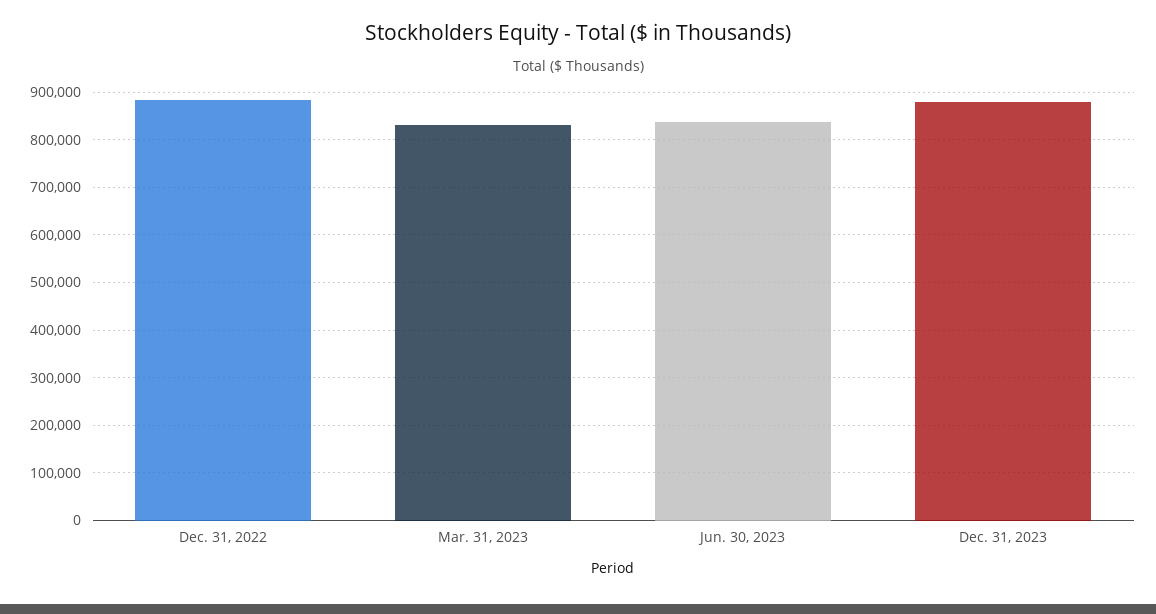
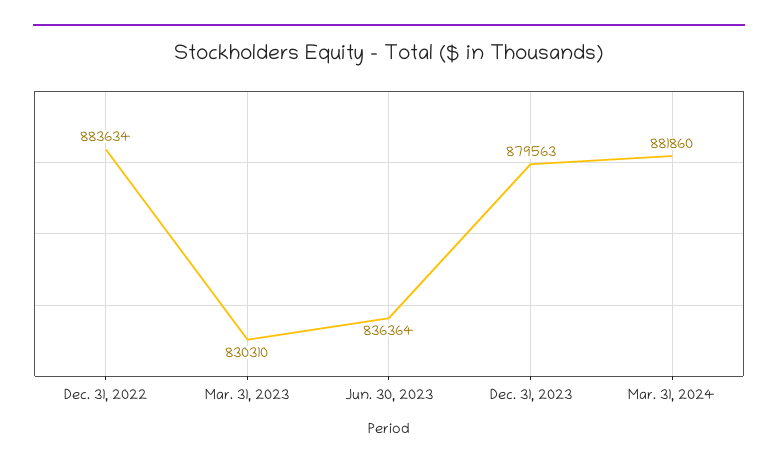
Mar. 31, 2024: none -> 881860

